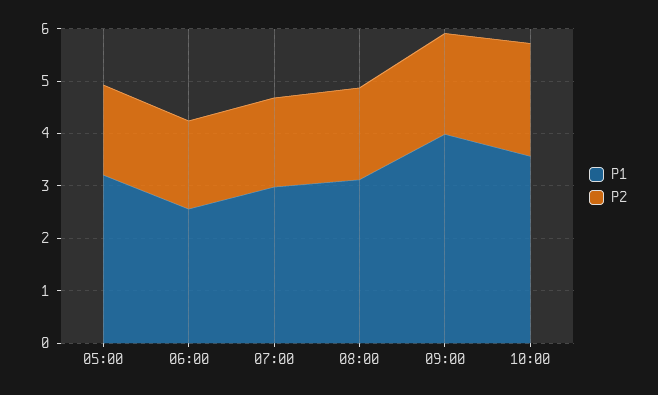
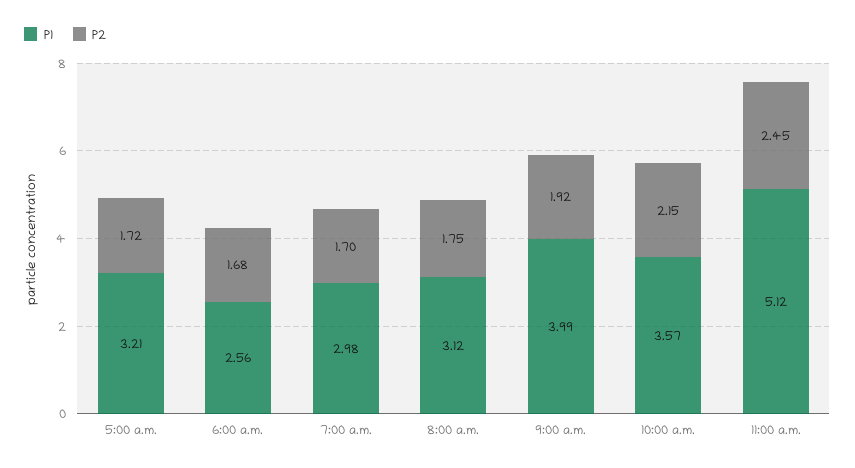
P1, 11:00 a.m.: none -> 5.12
P2, 11:00 a.m.: none -> 2.45

